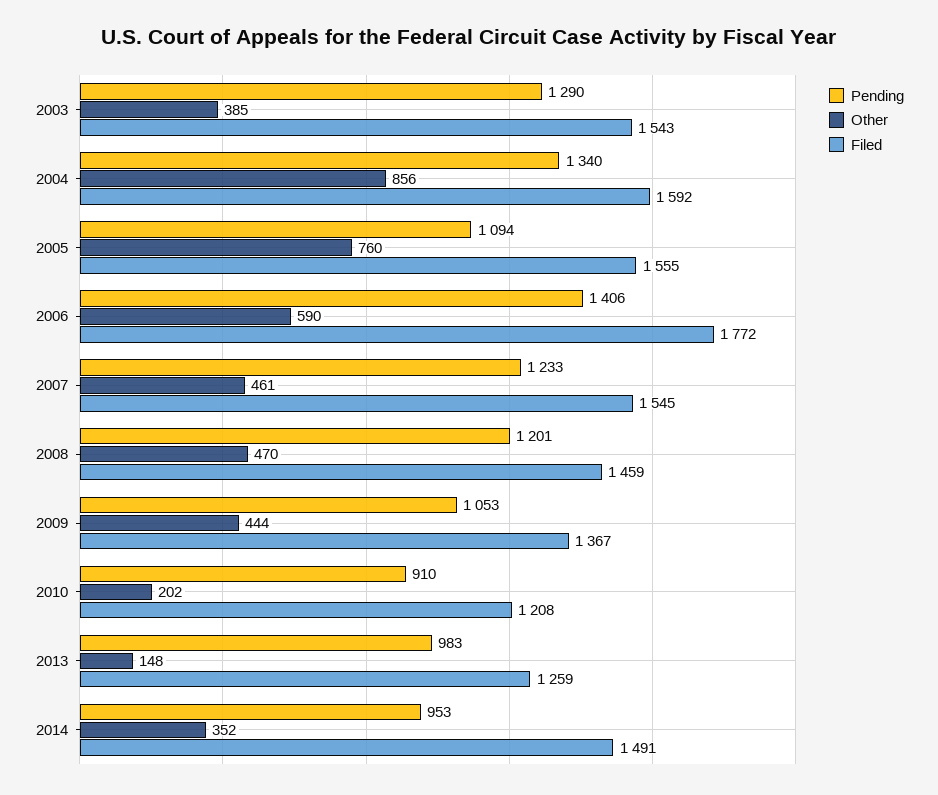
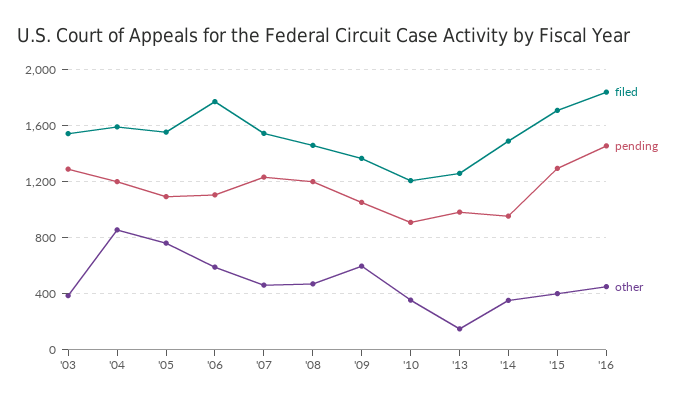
Pending, 2004: 1340 -> 1200
Pending, 2006: 1406 -> 1100
Other, 2009: 444 -> 600
Other, 2010: 202 -> 350
Filed, '15: none -> 1700
Pending, '15: none -> 1300
Other, '15: none -> 400
Filed, '16: none -> 1850
Pending, '16: none -> 1450
Other, '16: none -> 450

